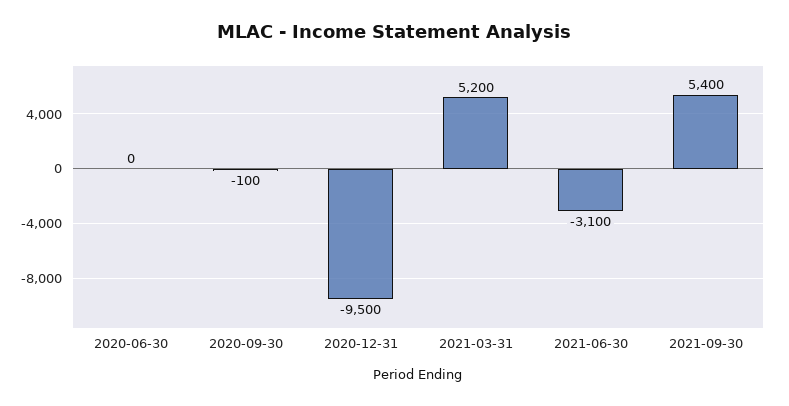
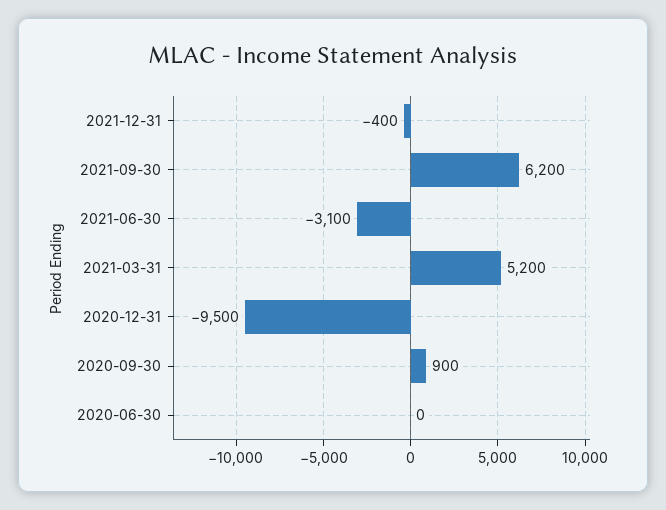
2020-09-30: -100 -> 900
2021-09-30: 5400 -> 6200
2021-12-31: none -> -400

